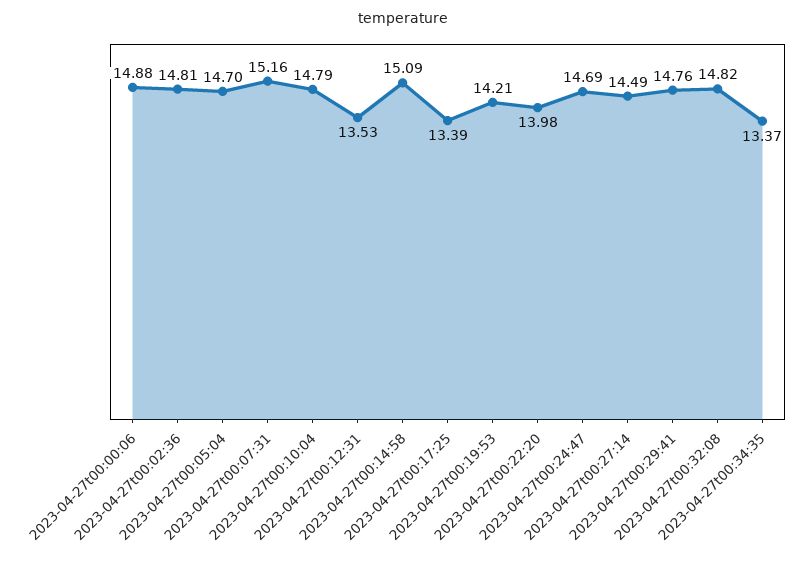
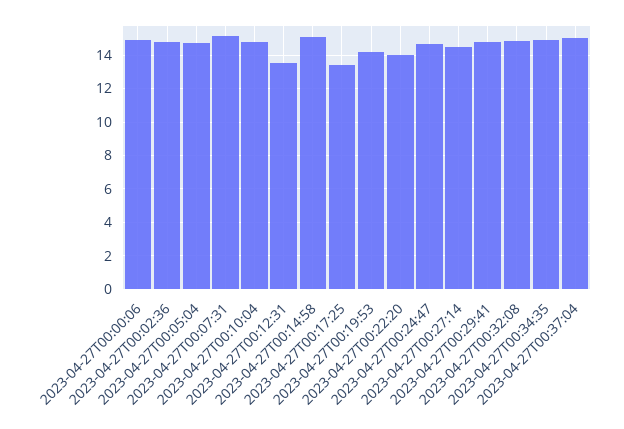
2023-04-27t00:34:35: 13.37 -> 15
2023-04-27T00:37:04: none -> 15

